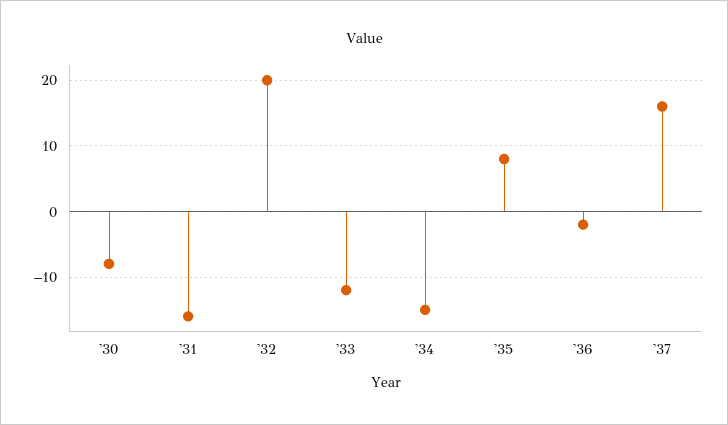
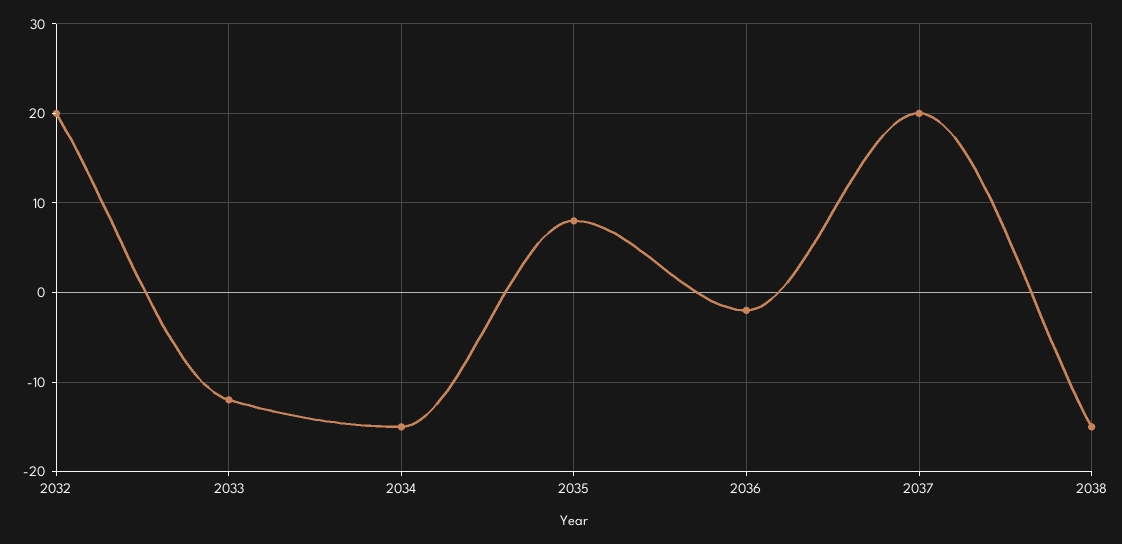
'30: -8 -> none
'31: -16 -> none
'37: 16 -> 20
2038: none -> -15

